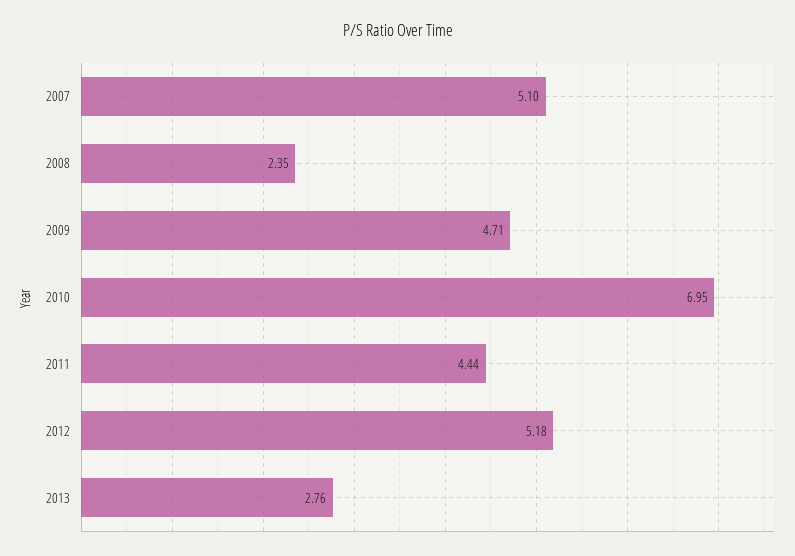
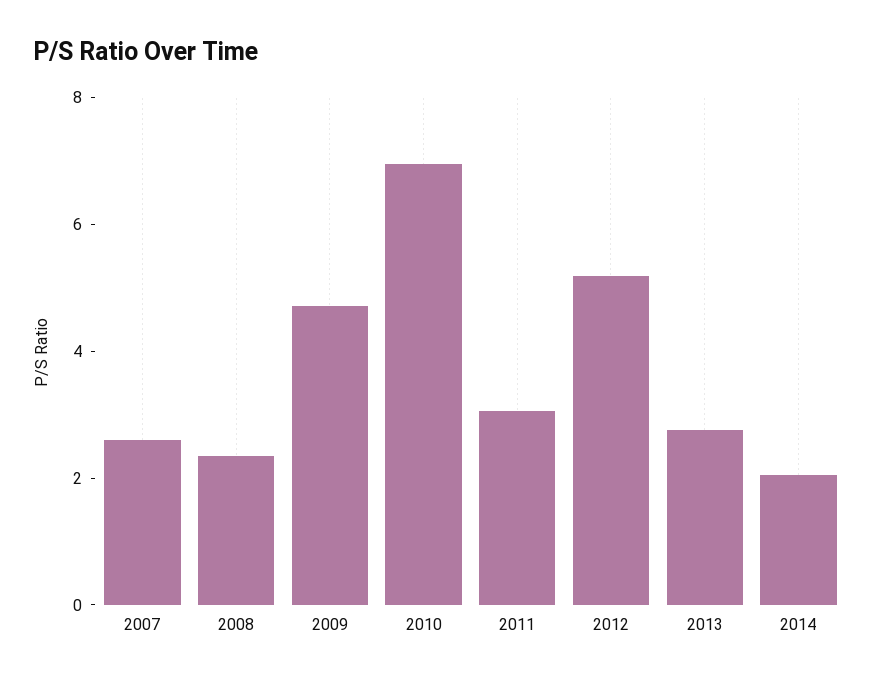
2007: 5.1 -> 2.5
2011: 4.44 -> 3
2014: none -> 2

